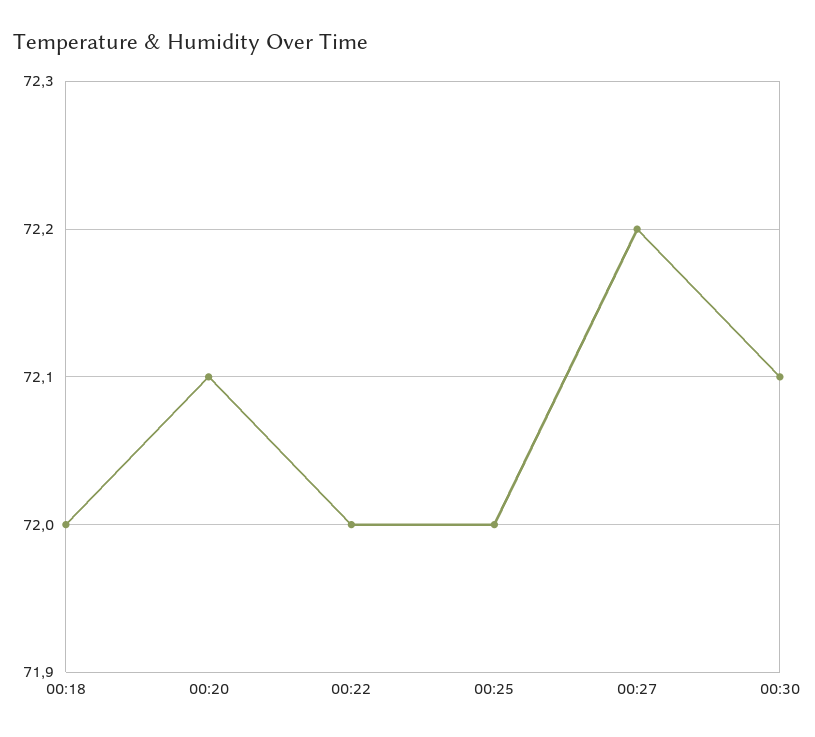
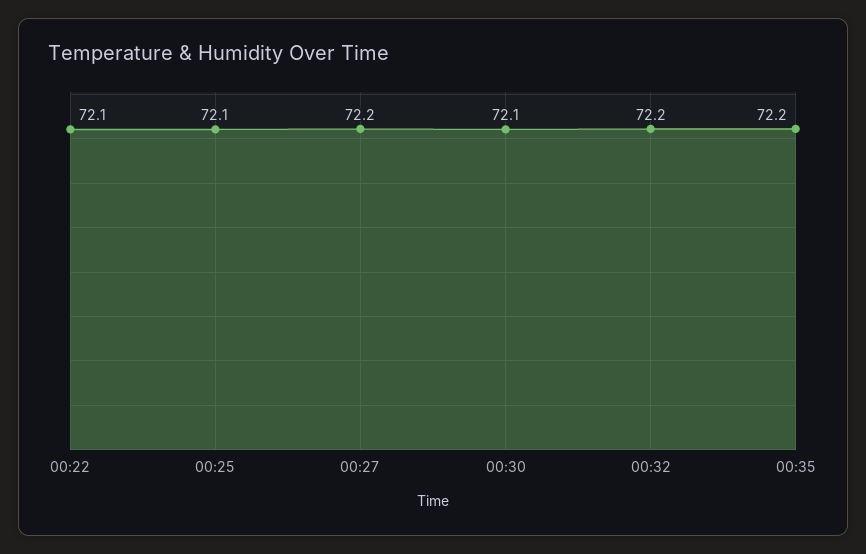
00:18: 72 -> none
00:20: 72.1 -> none
00:22: 72 -> 72.1
00:25: 72 -> 72.1
00:32: none -> 72.2
00:35: none -> 72.2

